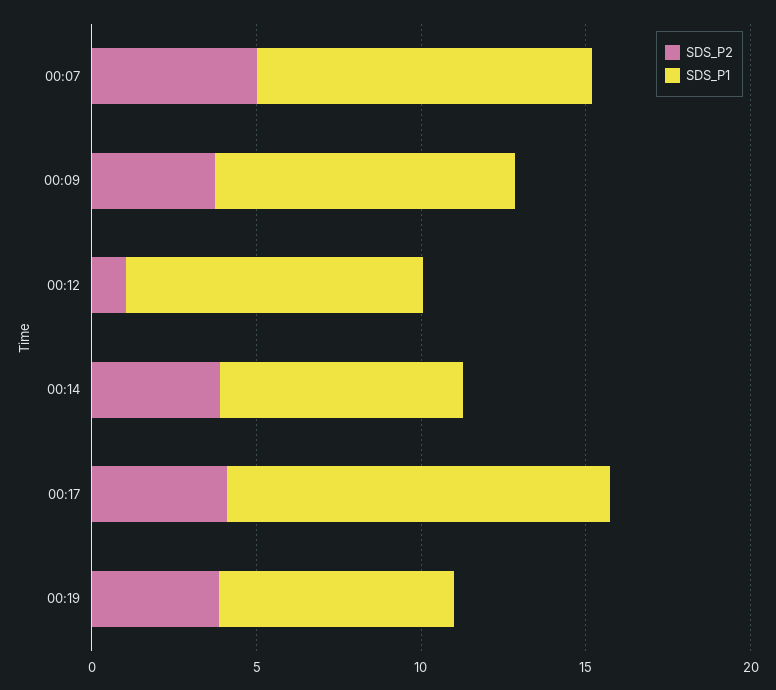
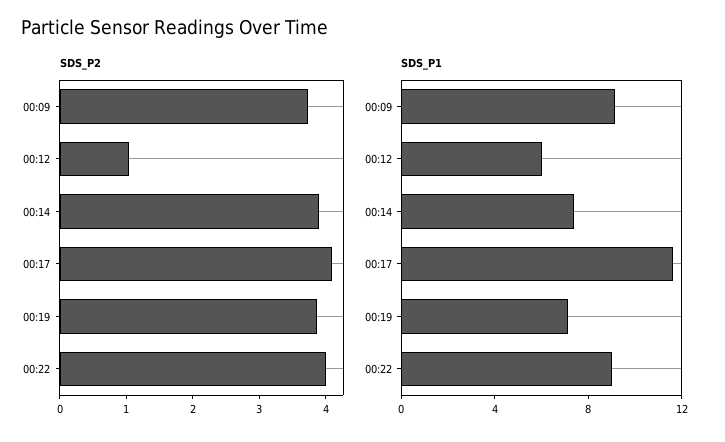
SDS_P2, 00:07: 5 -> none
SDS_P1, 00:07: 10 -> none
SDS_P1, 00:12: 9 -> 6
SDS_P2, 00:22: none -> 4
SDS_P1, 00:22: none -> 9

